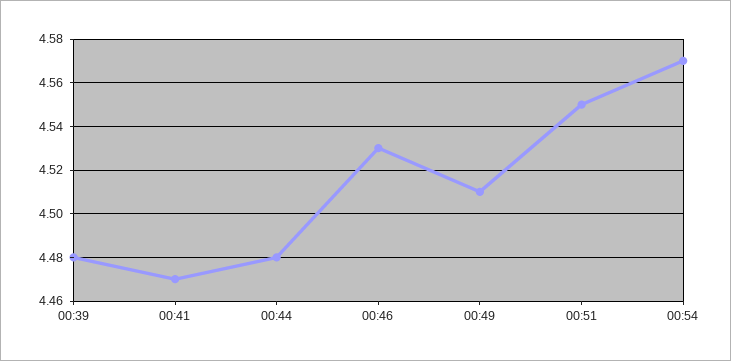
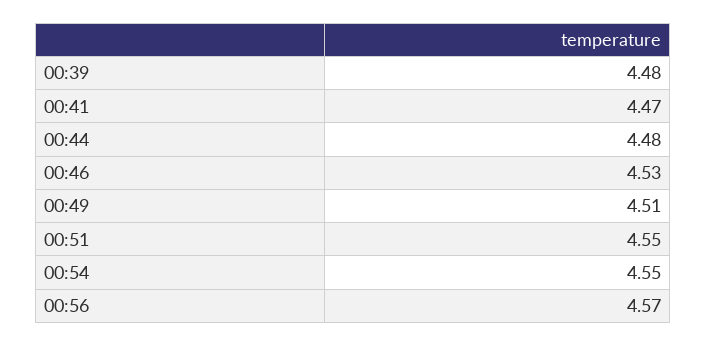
00:54: 4.57 -> 4.55
00:56: none -> 4.57

